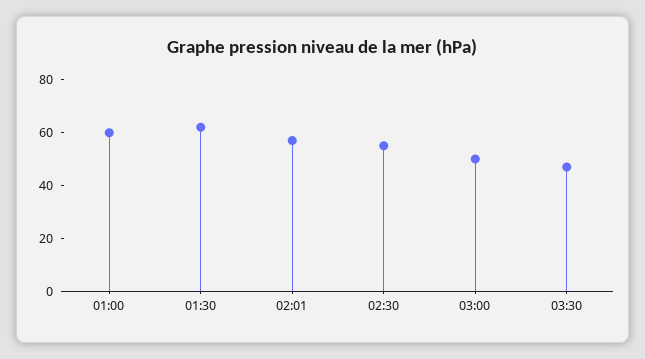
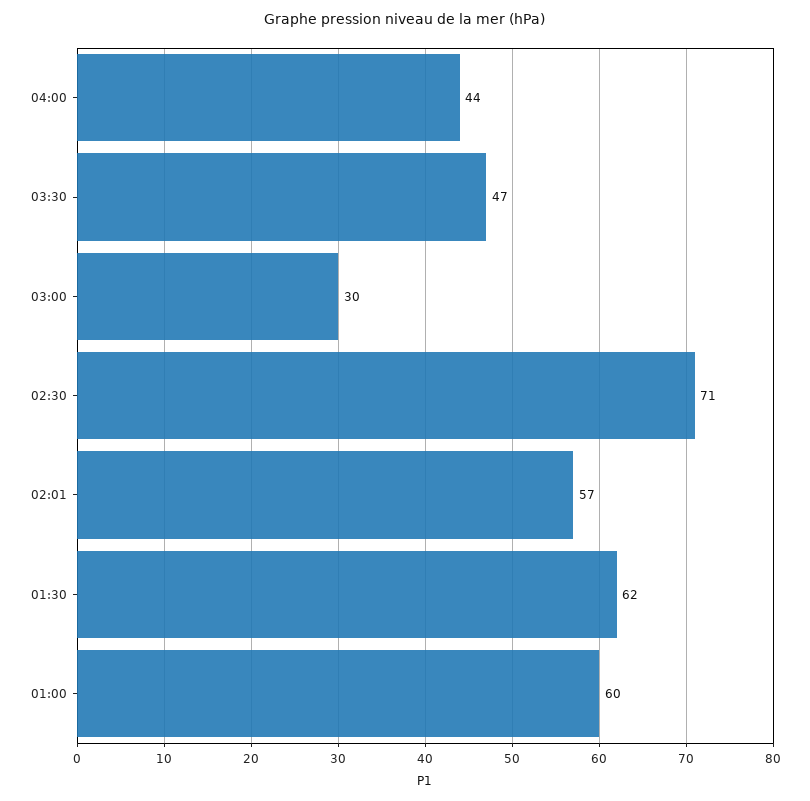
02:30: 55 -> 71
03:00: 50 -> 30
04:00: none -> 44

